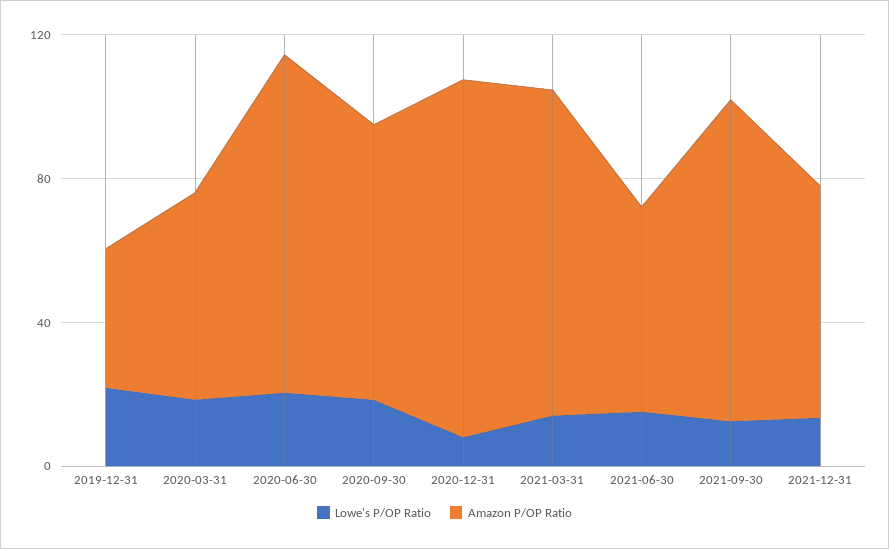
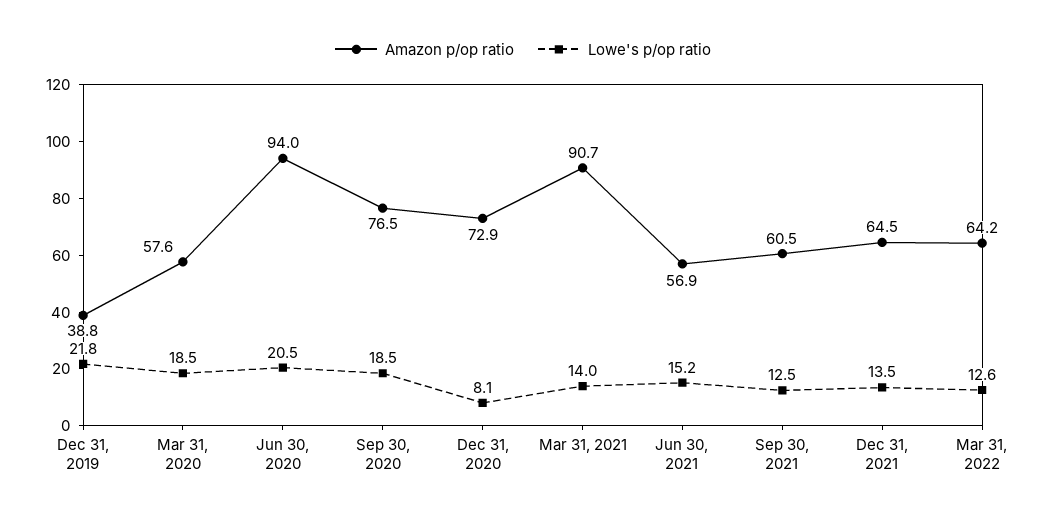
Amazon P/OP Ratio, 2020-12-31: 100 -> 72.9
Amazon P/OP Ratio, 2021-09-30: 90 -> 60.5
Amazon P/OP Ratio, Mar 31, 2022: none -> 64.2
Lowe's P/OP Ratio, Mar 31, 2022: none -> 12.6

